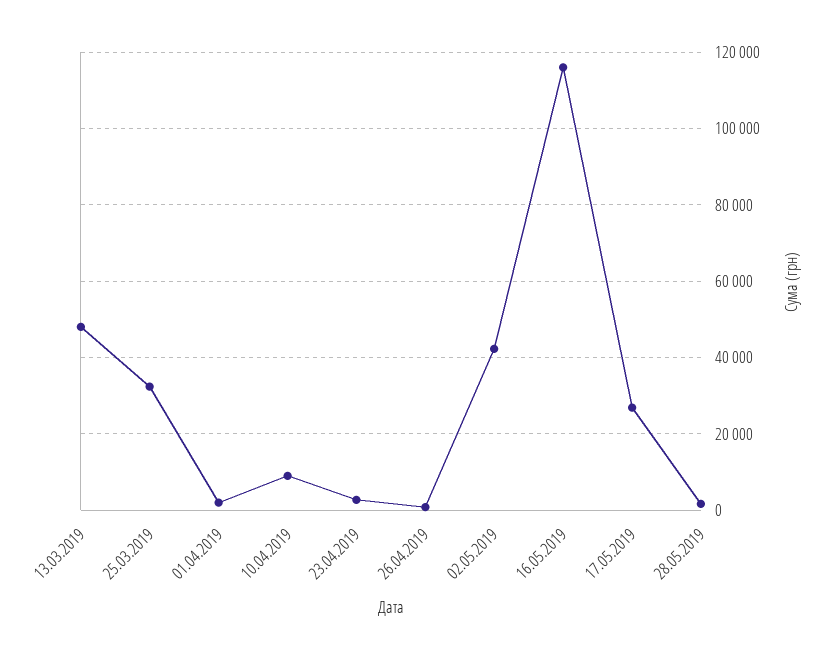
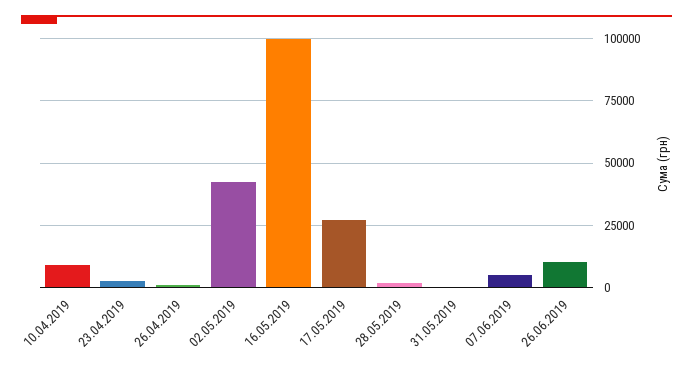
13.03.2019: 48000 -> none
25.03.2019: 32000 -> none
01.04.2019: 2000 -> none
16.05.2019: 116000 -> 100000
31.05.2019: none -> 0
07.06.2019: none -> 5000
26.06.2019: none -> 10000

